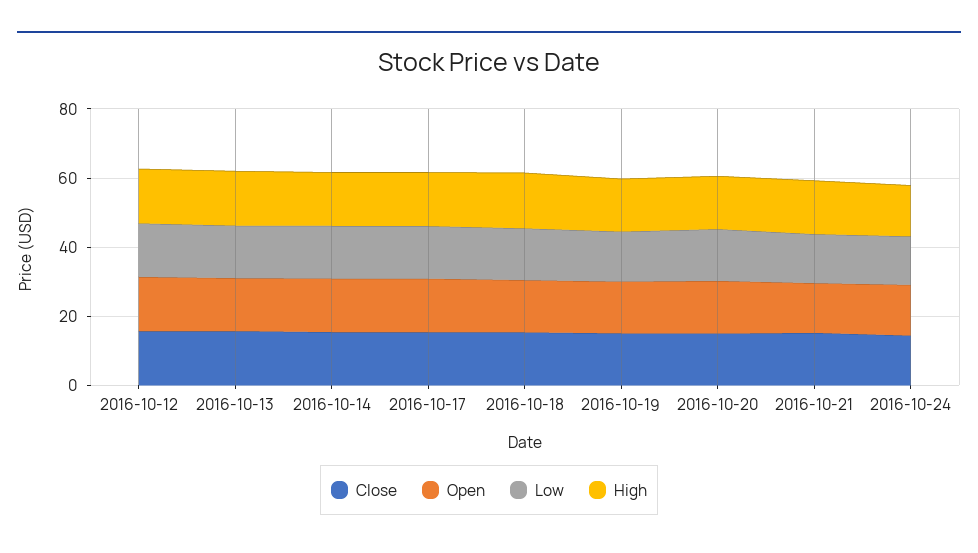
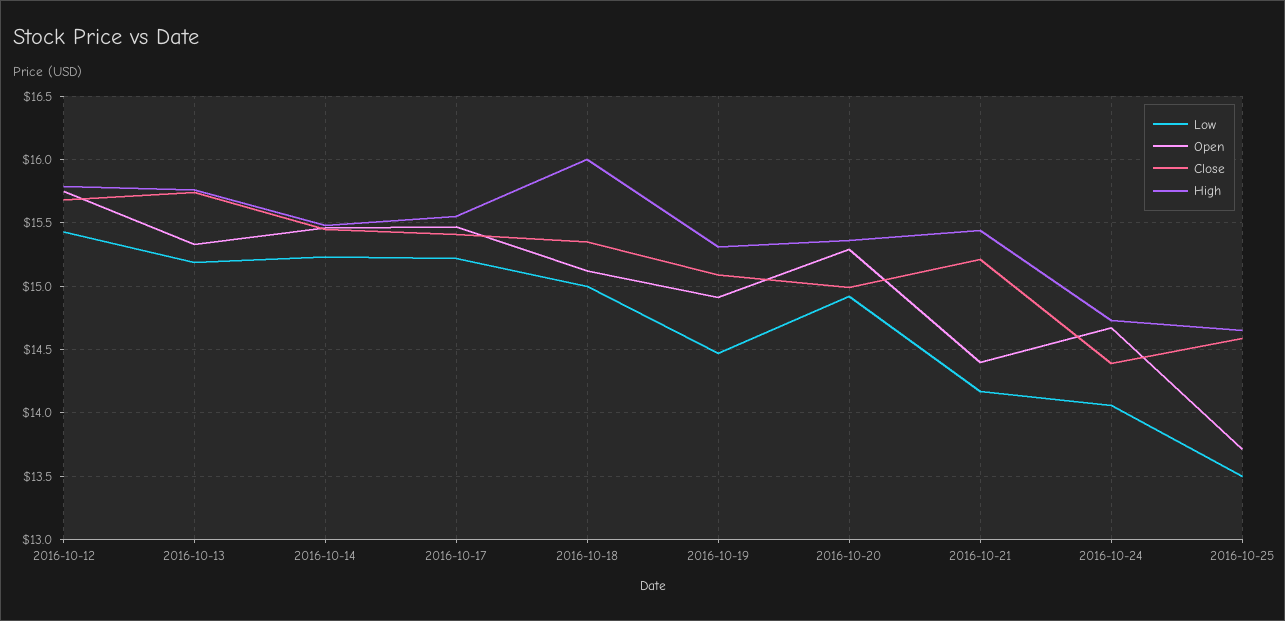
Low, 2016-10-25: none -> 13.5
Open, 2016-10-25: none -> 13.7
Close, 2016-10-25: none -> 14.6
High, 2016-10-25: none -> 14.65

